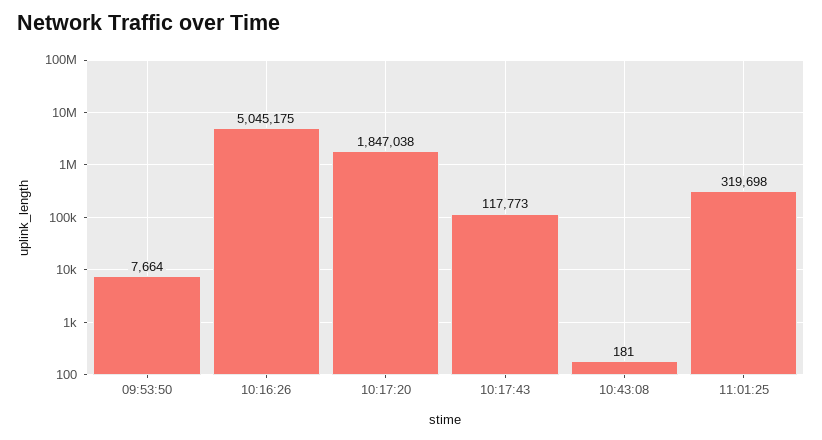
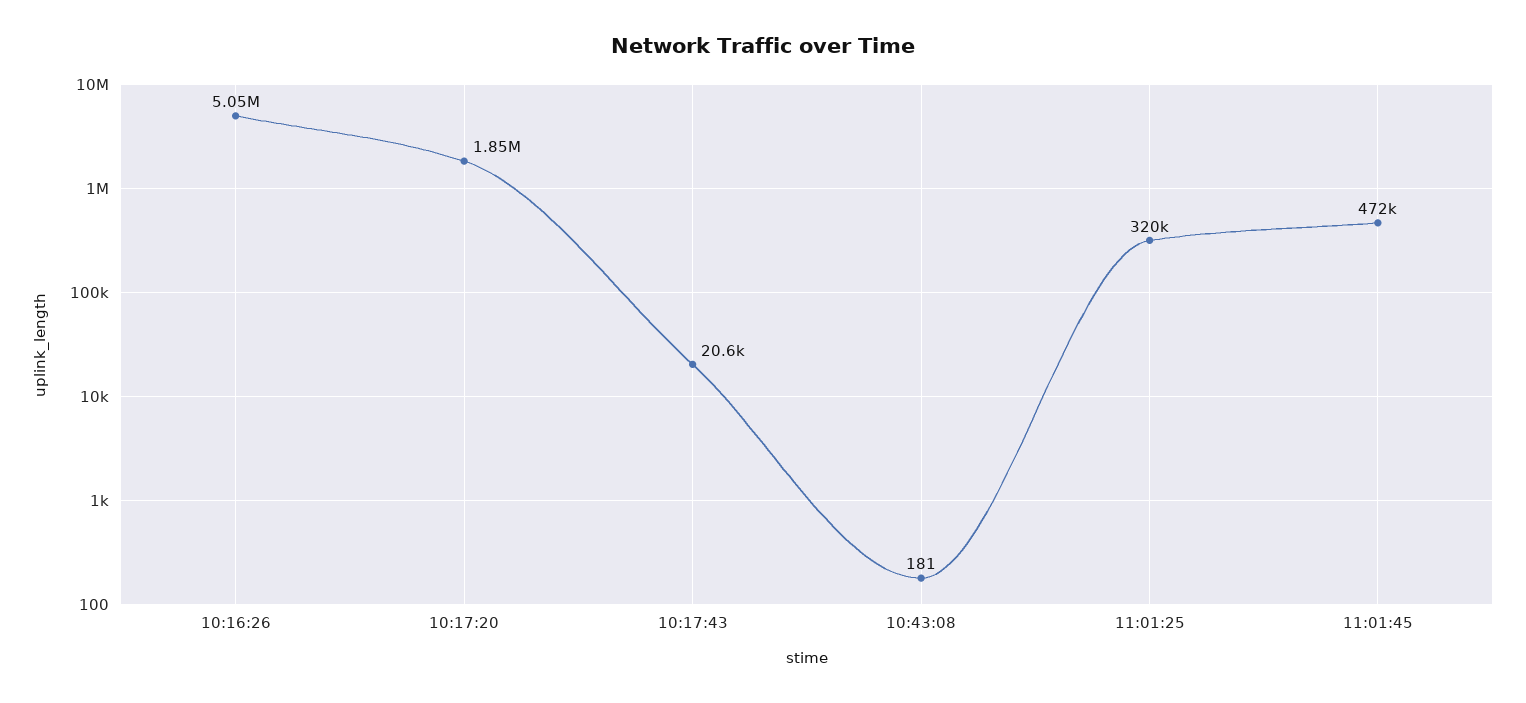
09:53:50: 7664 -> none
10:17:43: 117773 -> 20600
11:01:45: none -> 472000

